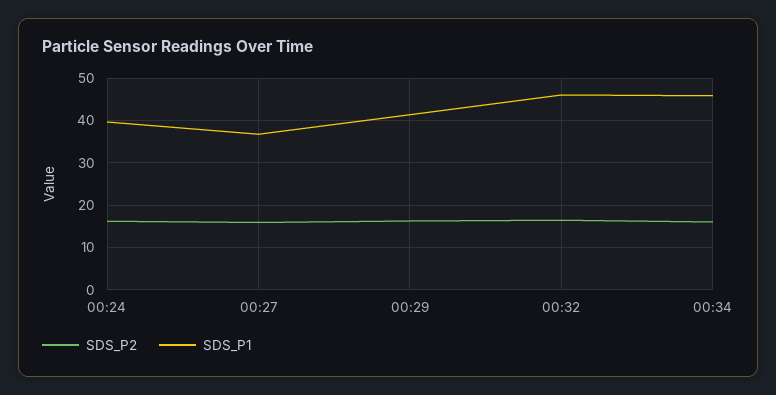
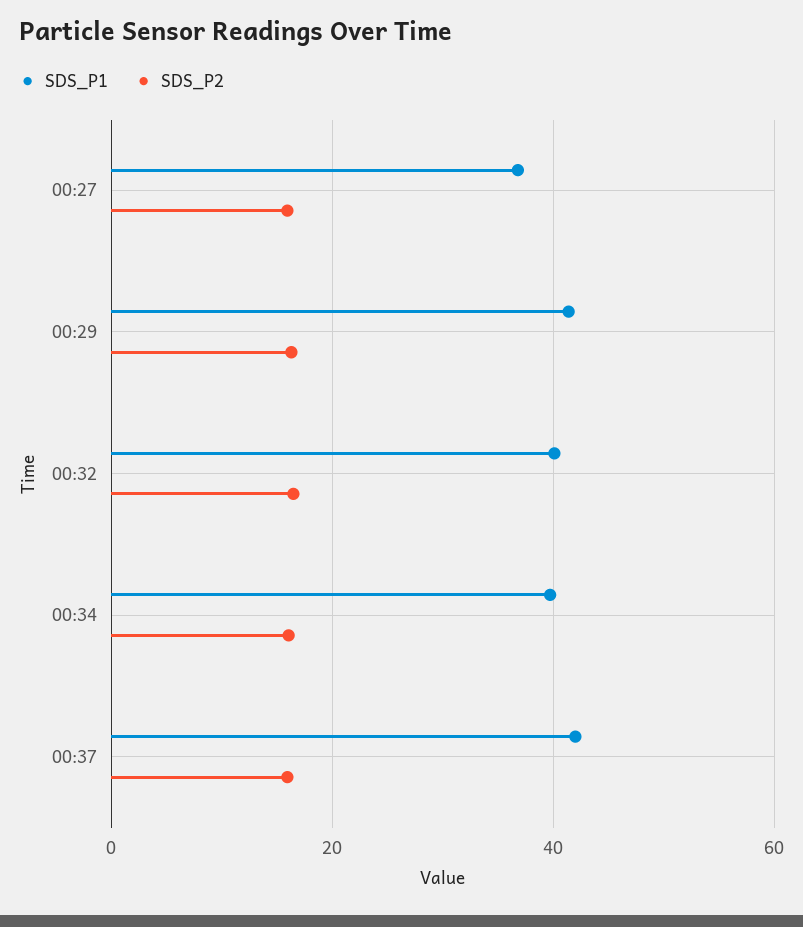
SDS_P2, 00:24: 16 -> none
SDS_P1, 00:24: 40 -> none
SDS_P1, 00:32: 46 -> 40
SDS_P1, 00:34: 46 -> 40
SDS_P1, 00:37: none -> 42
SDS_P2, 00:37: none -> 16

